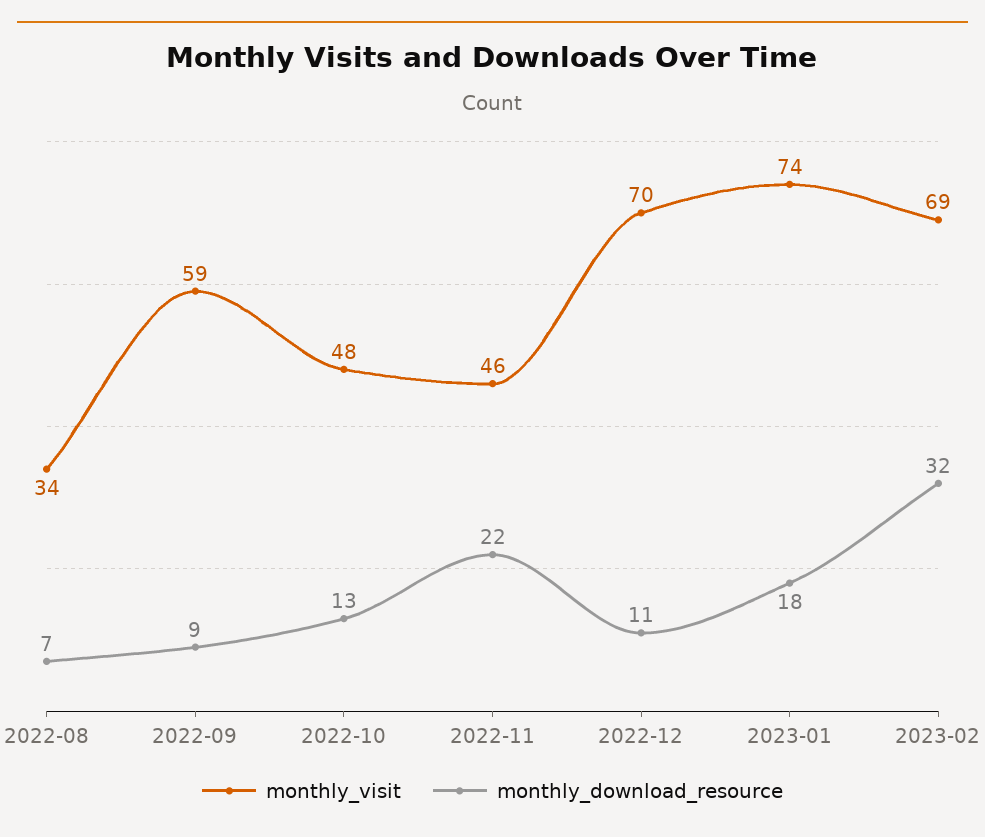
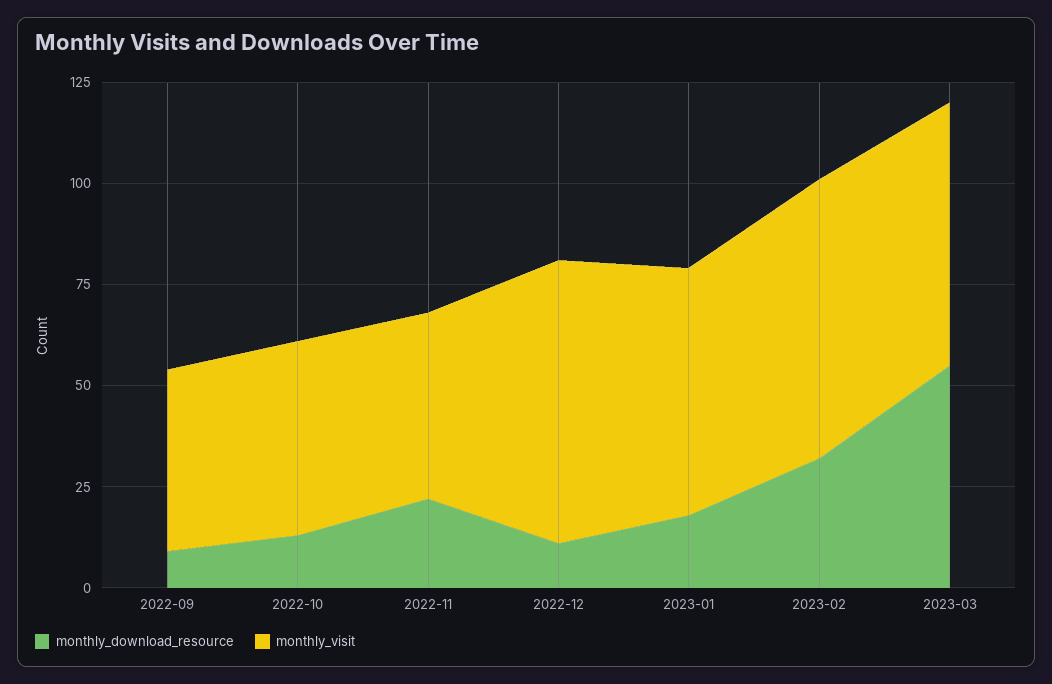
monthly_visit, 2022-08: 34 -> none
monthly_download_resource, 2022-08: 7 -> none
monthly_visit, 2022-09: 59 -> 45
monthly_visit, 2023-01: 74 -> 60
monthly_download_resource, 2023-03: none -> 55
monthly_visit, 2023-03: none -> 65

